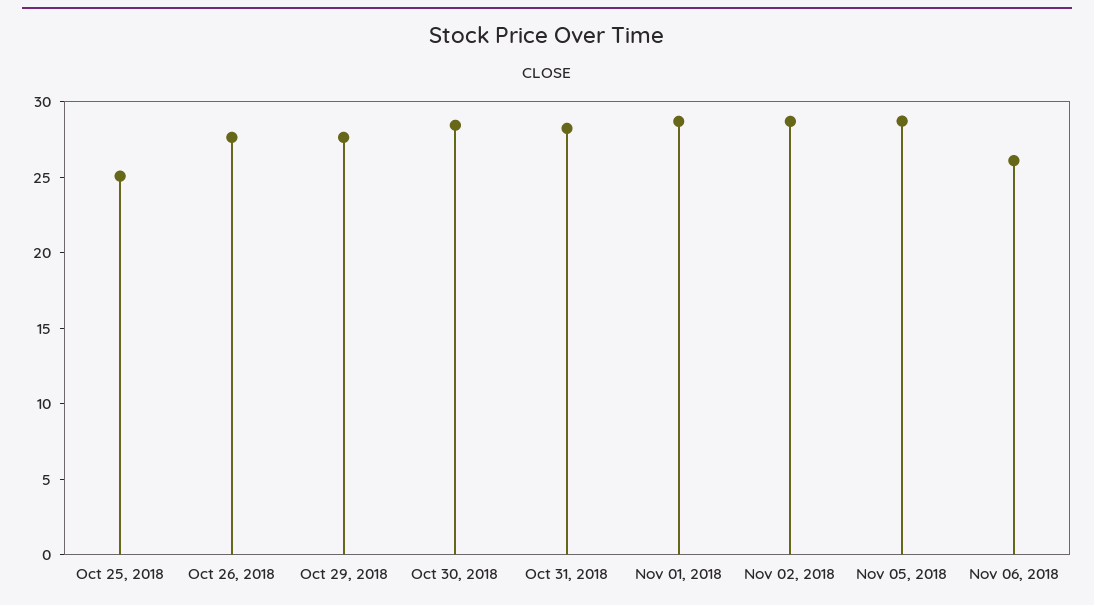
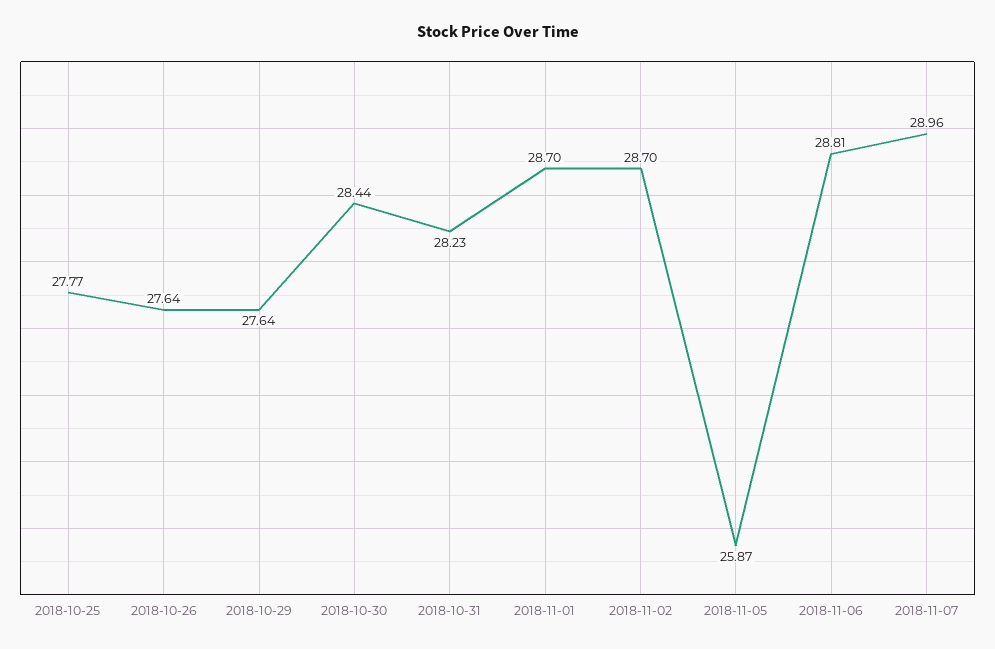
Oct 25, 2018: 25 -> 27.77
Nov 05, 2018: 29 -> 25.87
Nov 06, 2018: 26 -> 28.81
2018-11-07: none -> 28.96

